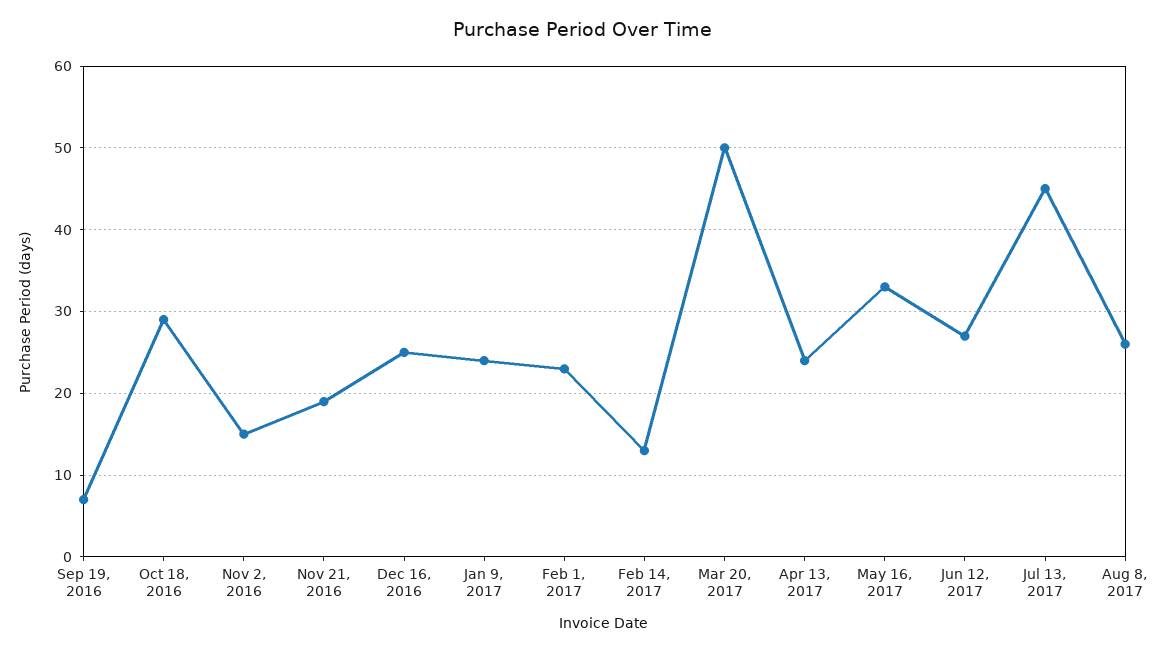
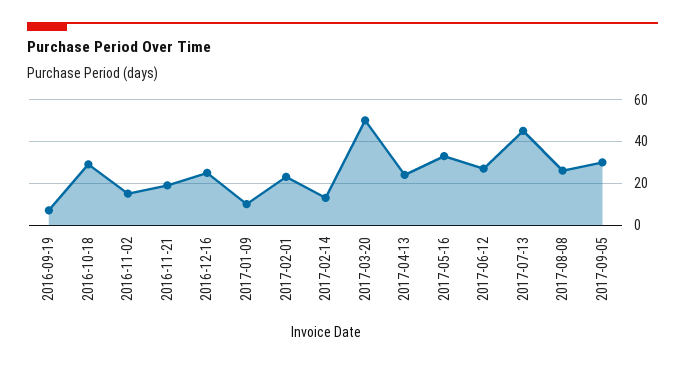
Jan 9, 2017: 24 -> 10
2017-09-05: none -> 30

